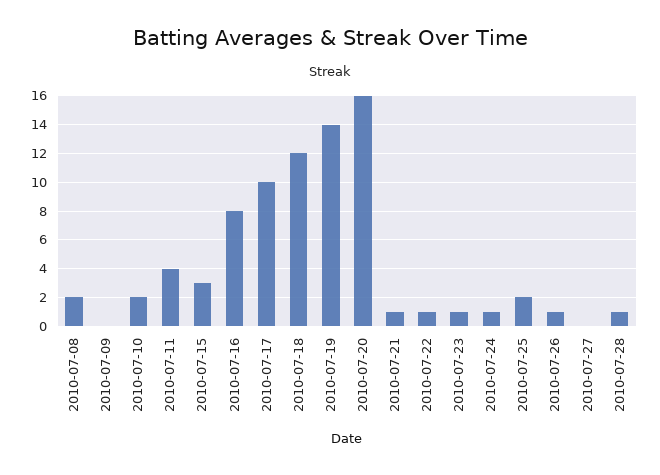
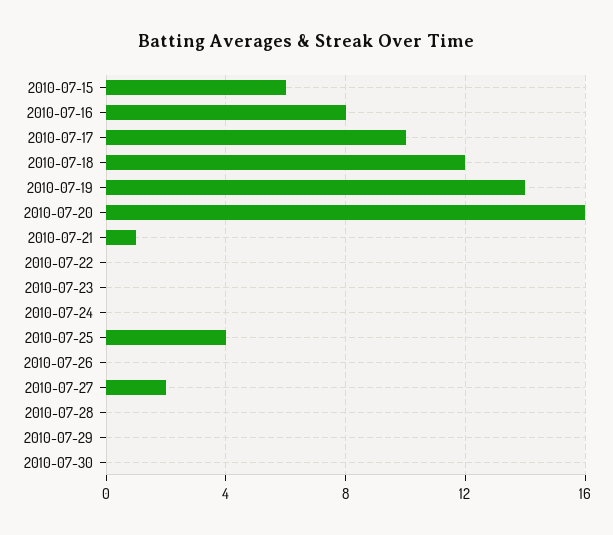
2010-07-08: 2 -> none
2010-07-09: 0 -> none
2010-07-10: 2 -> none
2010-07-11: 4 -> none
2010-07-15: 3 -> 6
2010-07-22: 1 -> 0
2010-07-23: 1 -> 0
2010-07-24: 1 -> 0
2010-07-25: 2 -> 4
2010-07-26: 1 -> 0
2010-07-27: 0 -> 2
2010-07-28: 1 -> 0
2010-07-29: none -> 0
2010-07-30: none -> 0

